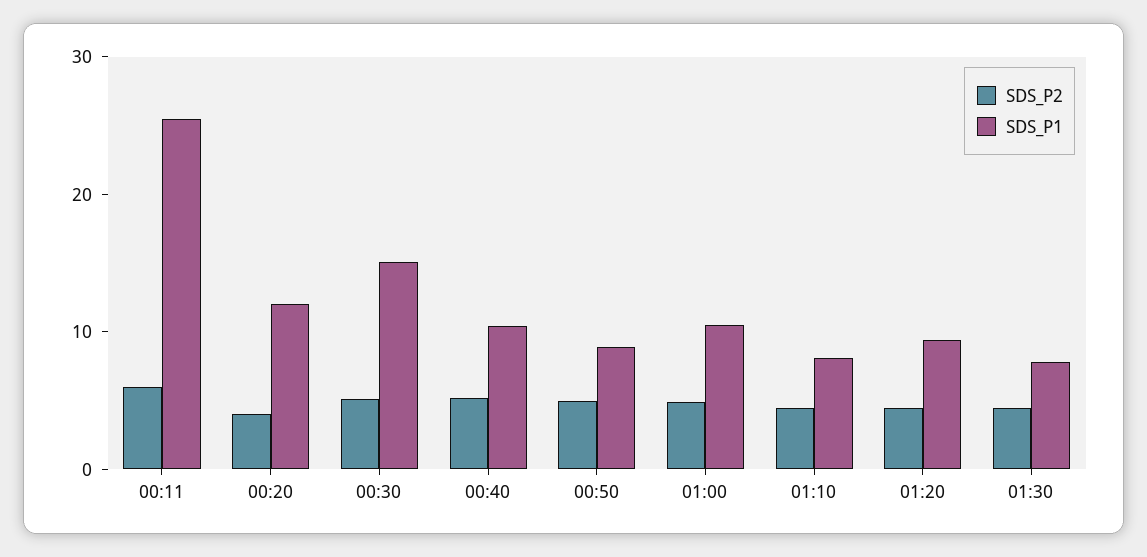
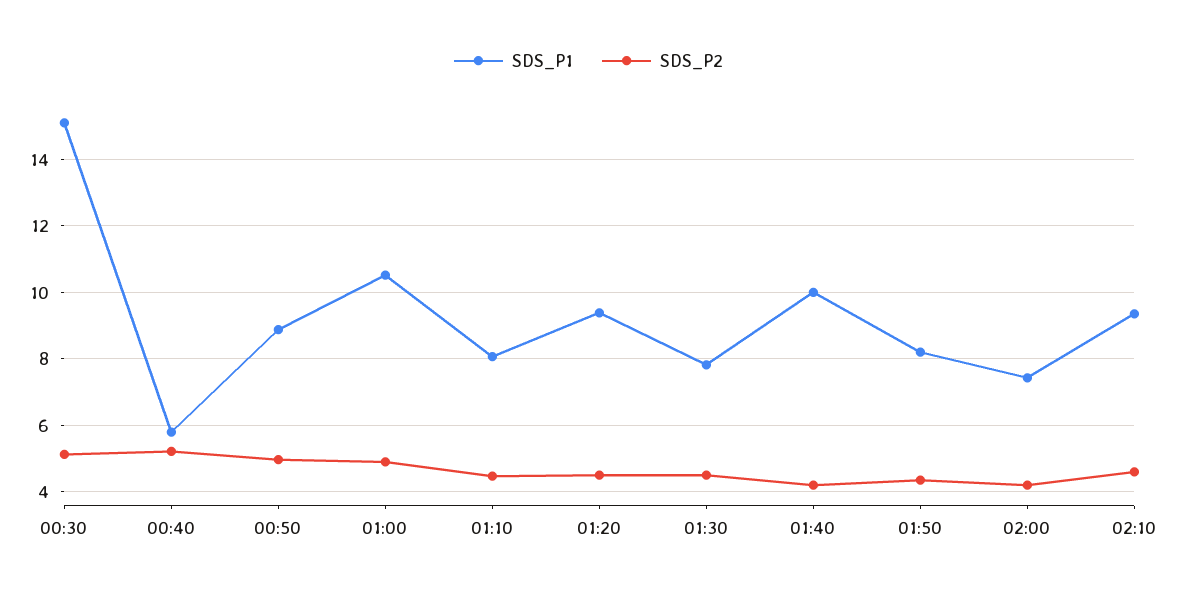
SDS_P2, 00:11: 6 -> none
SDS_P1, 00:11: 26 -> none
SDS_P2, 00:20: 4 -> none
SDS_P1, 00:20: 12 -> none
SDS_P1, 00:40: 10 -> 5.8
SDS_P1, 01:40: none -> 10
SDS_P2, 01:40: none -> 4.2
SDS_P1, 01:50: none -> 8.2
SDS_P2, 01:50: none -> 4.4
SDS_P1, 02:00: none -> 7.4
SDS_P2, 02:00: none -> 4.2
SDS_P1, 02:10: none -> 9.4
SDS_P2, 02:10: none -> 4.6

